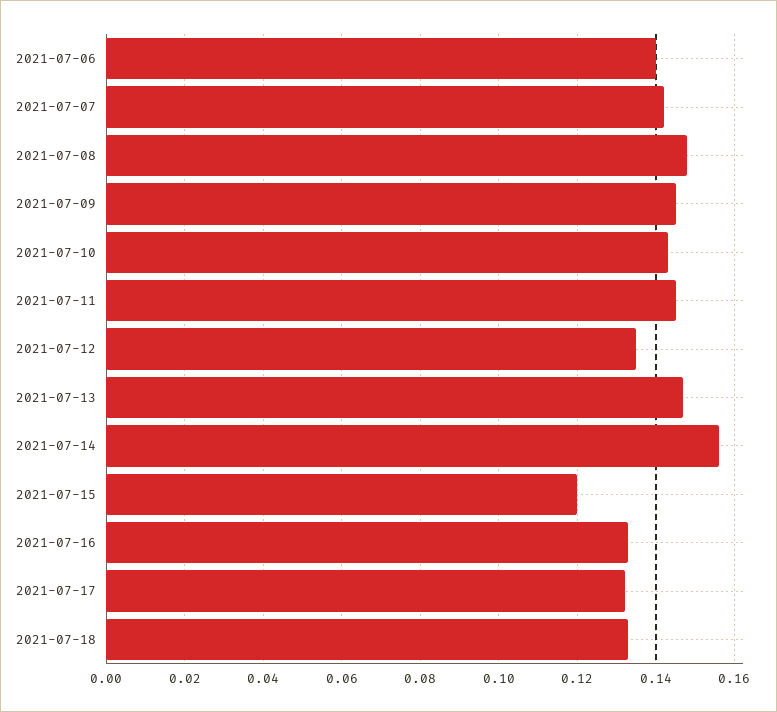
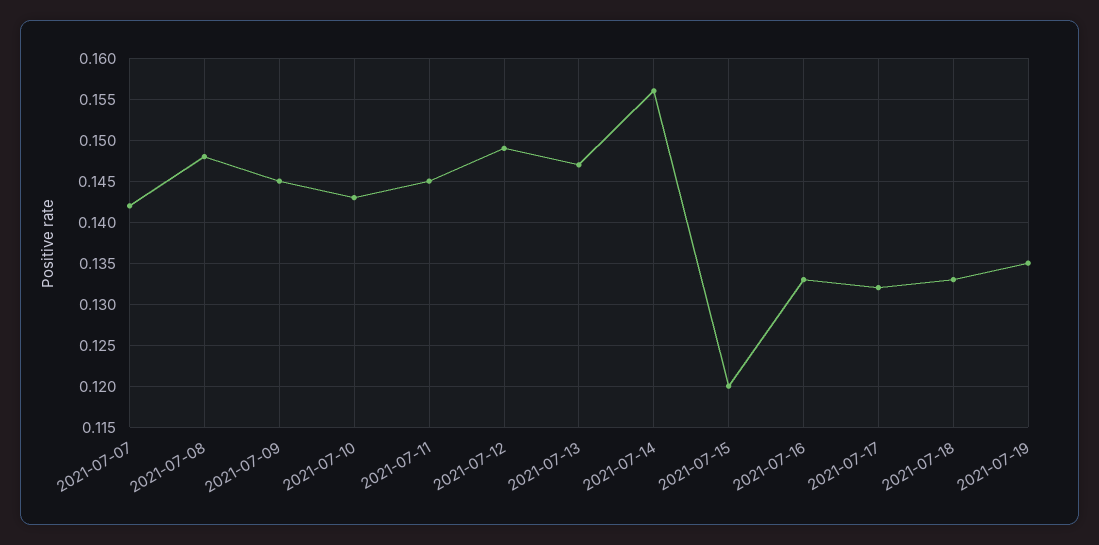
2021-07-06: 0.14 -> none
2021-07-12: 0.135 -> 0.149
2021-07-19: none -> 0.135

